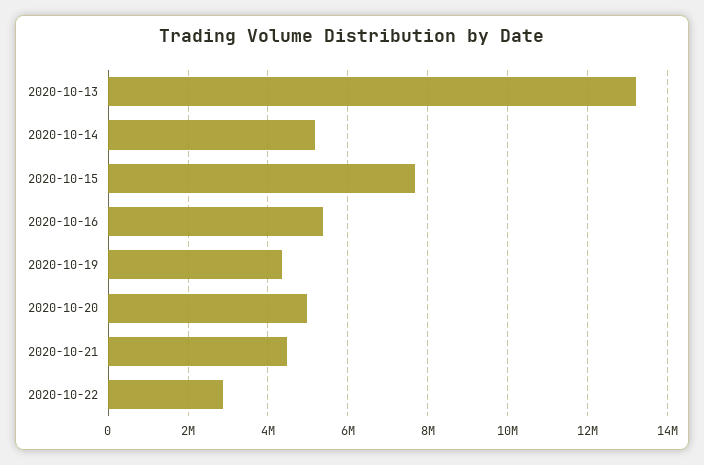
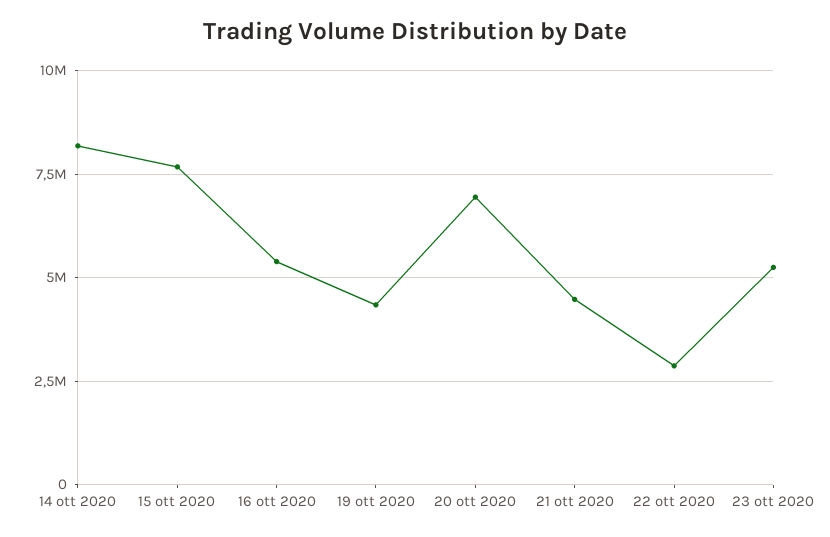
2020-10-13: 13200000 -> none
2020-10-14: 5200000 -> 8250000
2020-10-20: 5000000 -> 7000000
23 ott 2020: none -> 5250000

